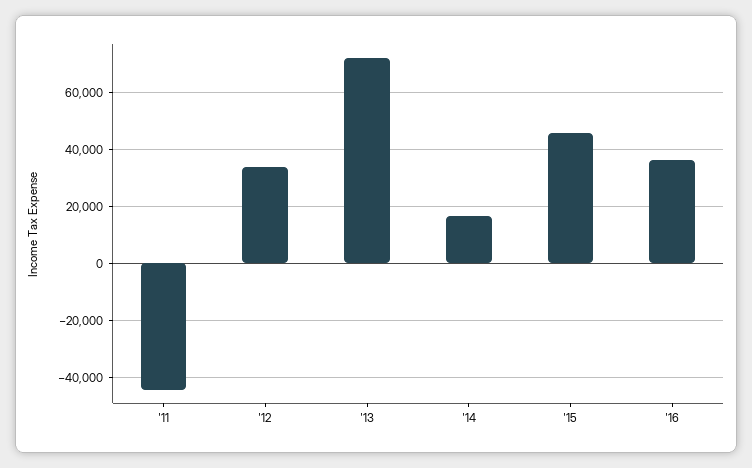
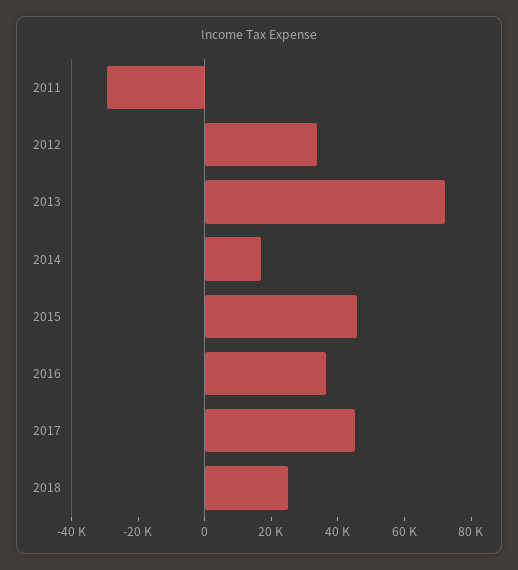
'11: -45000 -> -30000
2017: none -> 45000
2018: none -> 25000

